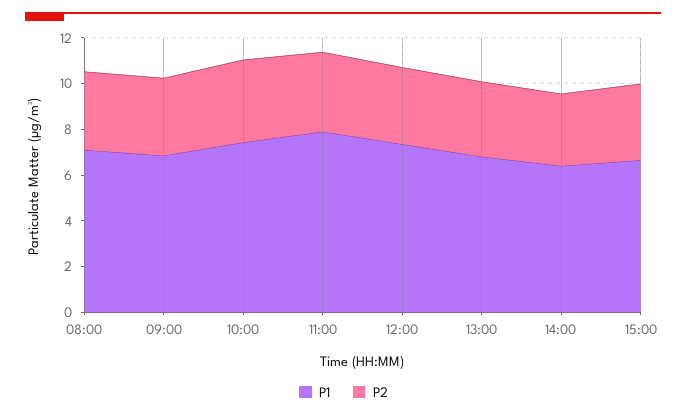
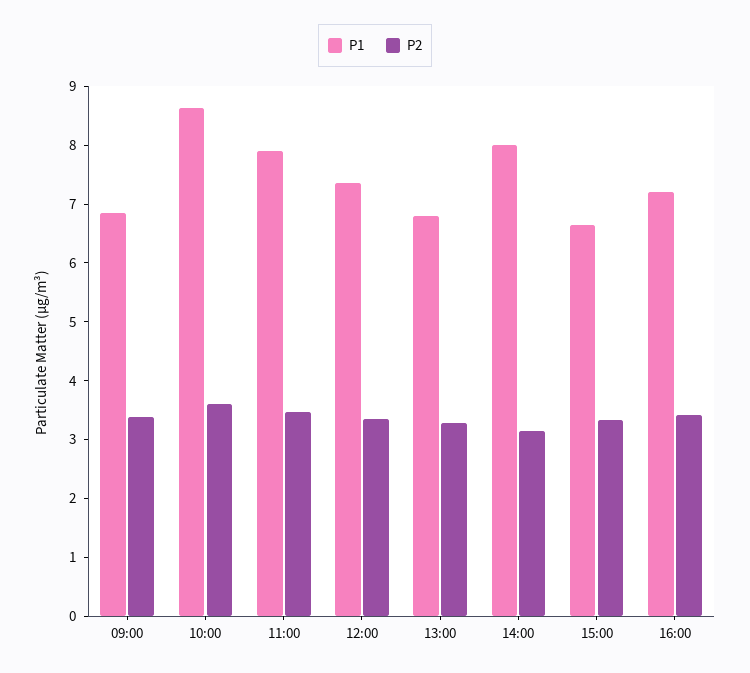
P1, 08:00: 7 -> none
P2, 08:00: 3.5 -> none
P1, 10:00: 7.5 -> 8.6
P1, 14:00: 6.5 -> 8
P1, 16:00: none -> 7.2
P2, 16:00: none -> 3.4

